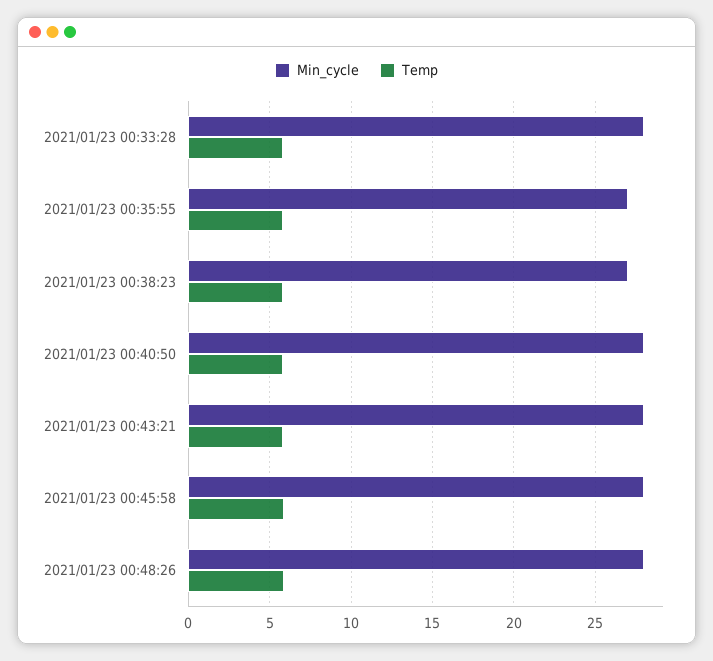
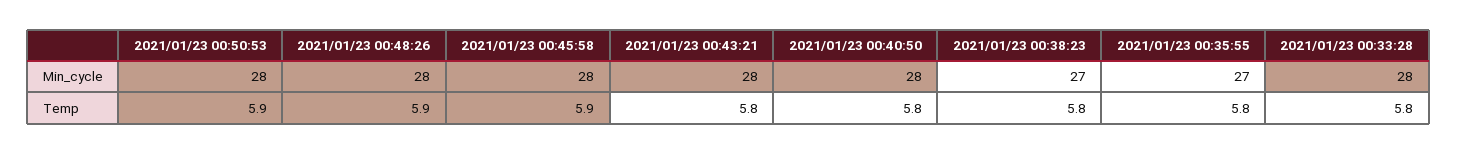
Min_cycle, 2021/01/23 00:50:53: none -> 28
Temp, 2021/01/23 00:50:53: none -> 5.9

